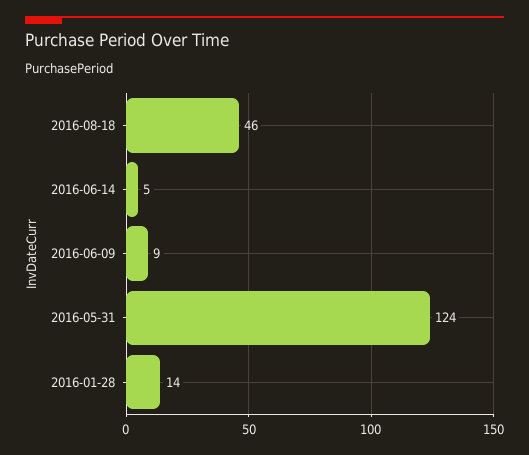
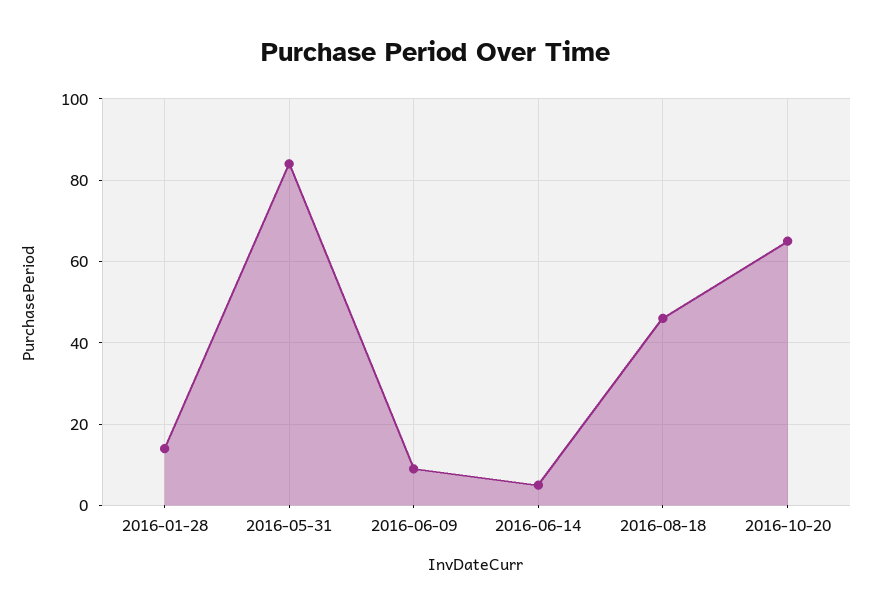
2016-05-31: 124 -> 85
2016-10-20: none -> 65

